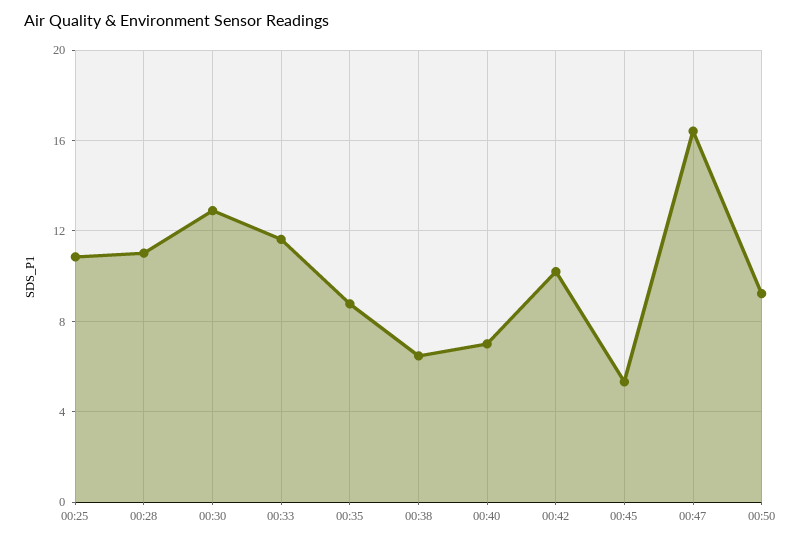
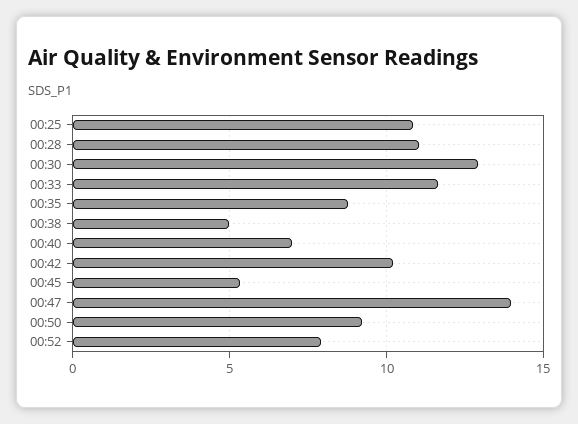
00:38: 6.5 -> 5
00:47: 16.5 -> 14
00:52: none -> 8

